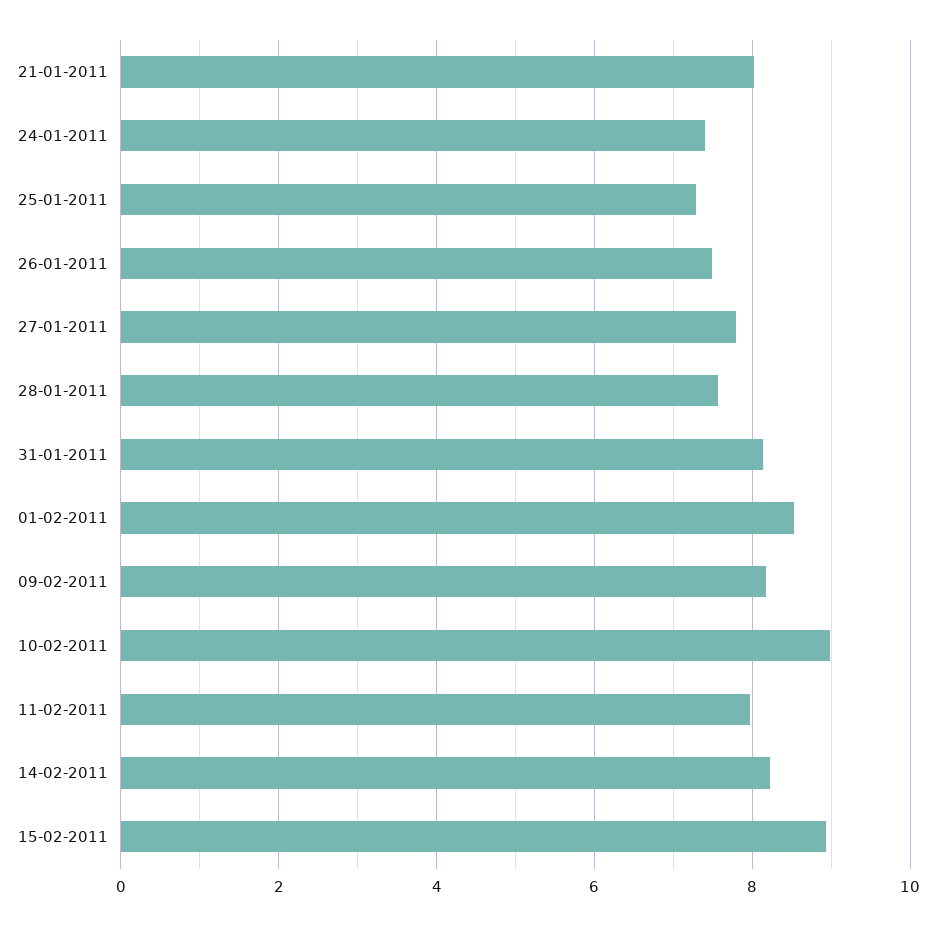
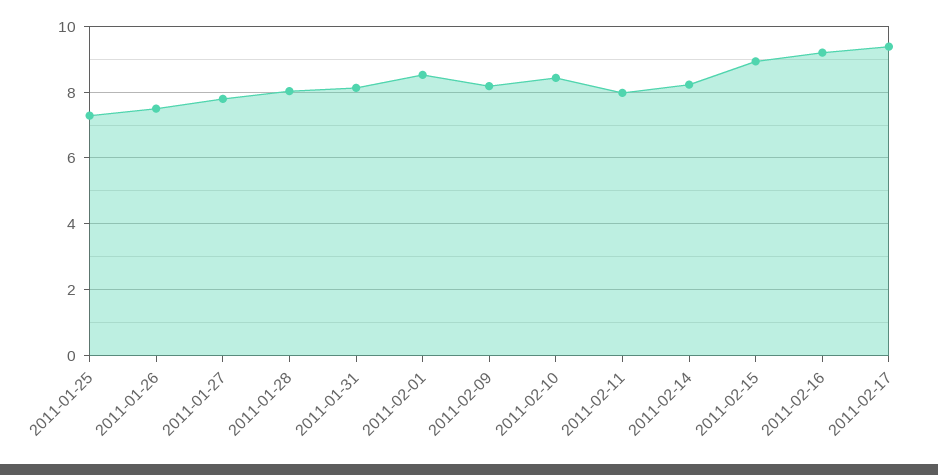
21-01-2011: 8 -> none
24-01-2011: 7.4 -> none
28-01-2011: 7.6 -> 8
10-02-2011: 9 -> 8.4
2011-02-16: none -> 9.2
2011-02-17: none -> 9.4

